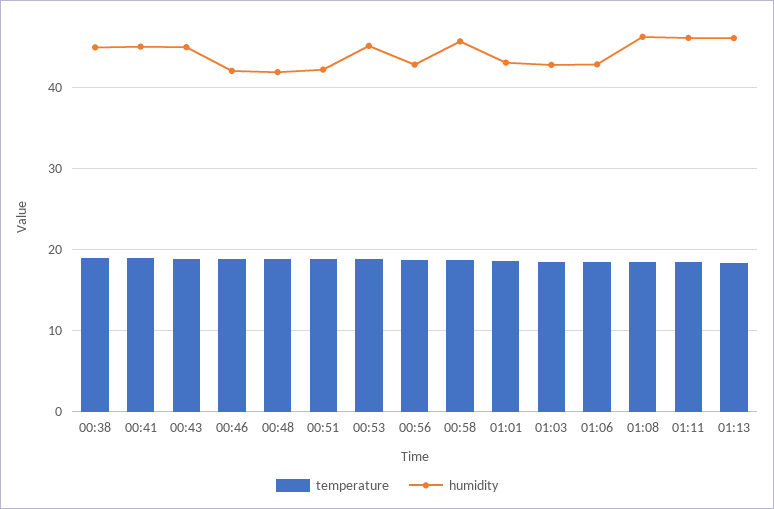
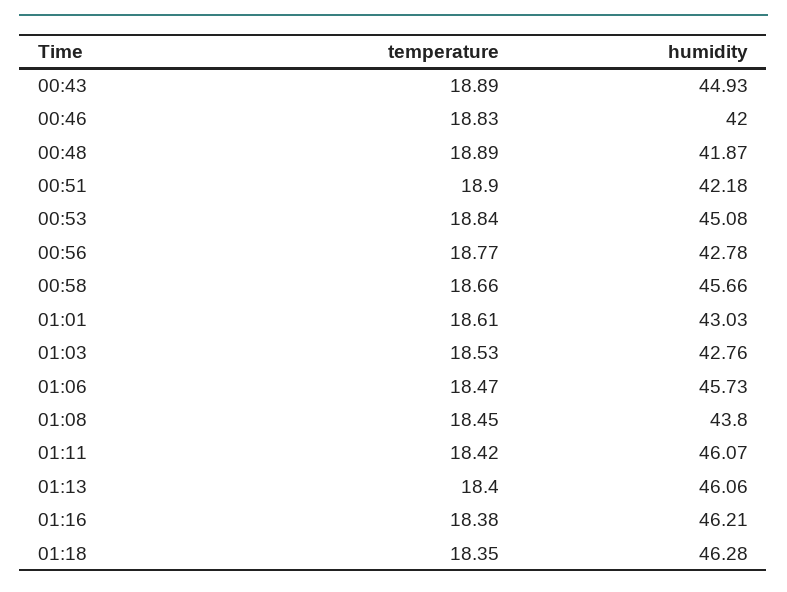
temperature, 00:38: 19 -> none
humidity, 00:38: 45 -> none
temperature, 00:41: 19 -> none
humidity, 00:41: 45 -> none
humidity, 01:06: 43 -> 45.73
humidity, 01:08: 46 -> 43.8
temperature, 01:16: none -> 18.38
humidity, 01:16: none -> 46.21
temperature, 01:18: none -> 18.35
humidity, 01:18: none -> 46.28

